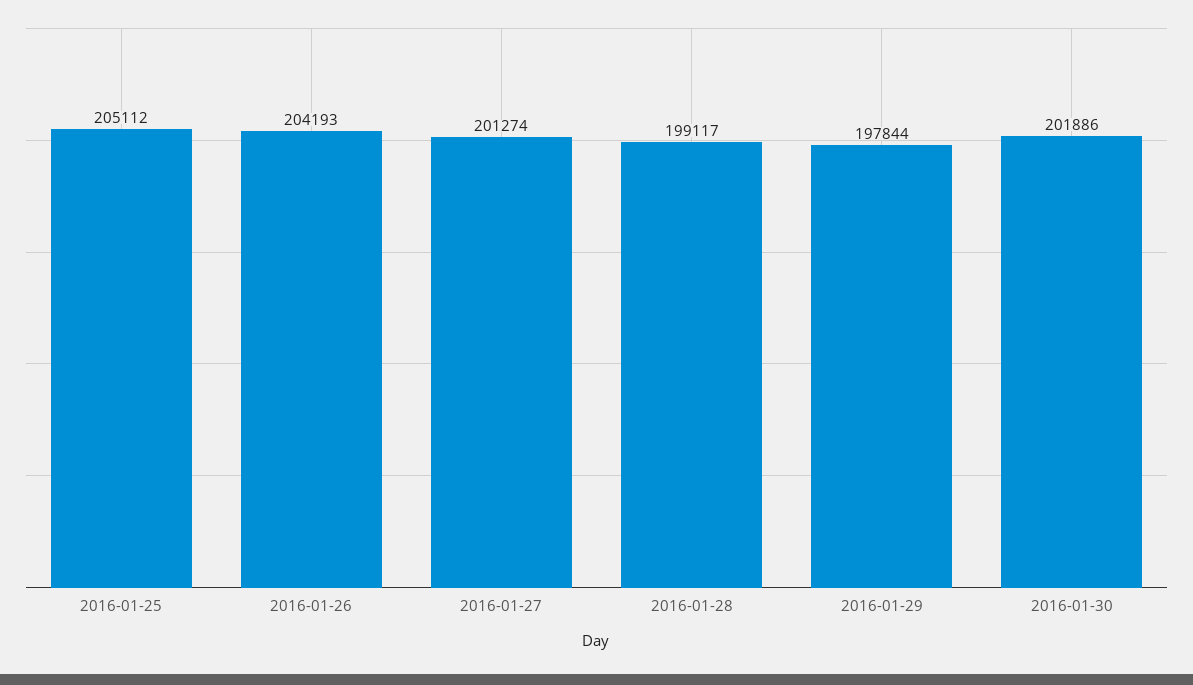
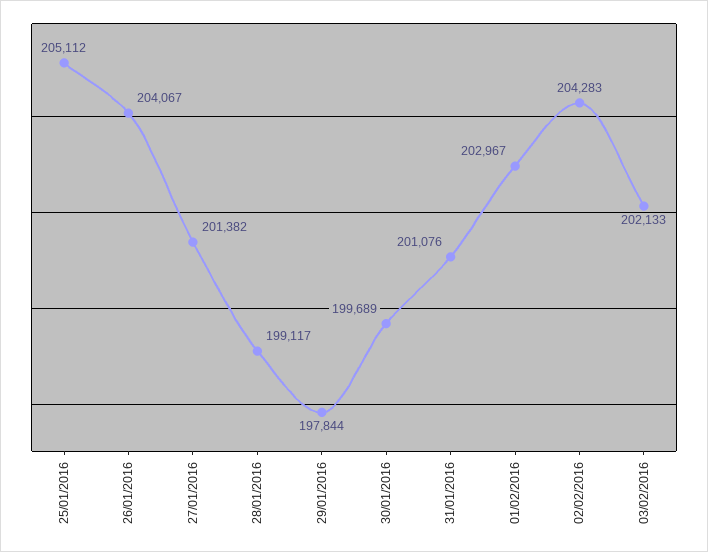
2016-01-26: 204193 -> 204067
2016-01-27: 201274 -> 201382
2016-01-30: 201886 -> 199689
31/01/2016: none -> 201076
01/02/2016: none -> 202967
02/02/2016: none -> 204283
03/02/2016: none -> 202133

